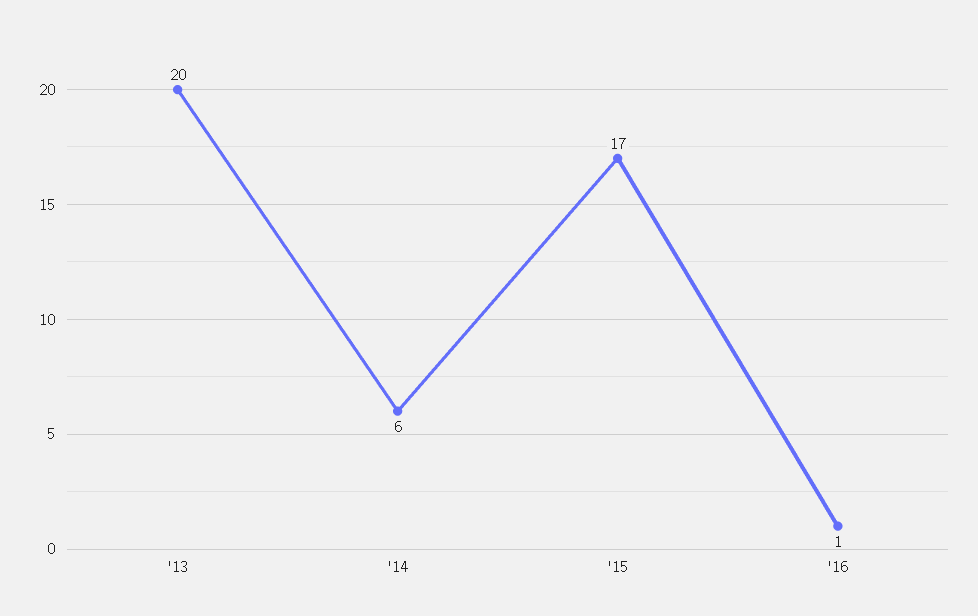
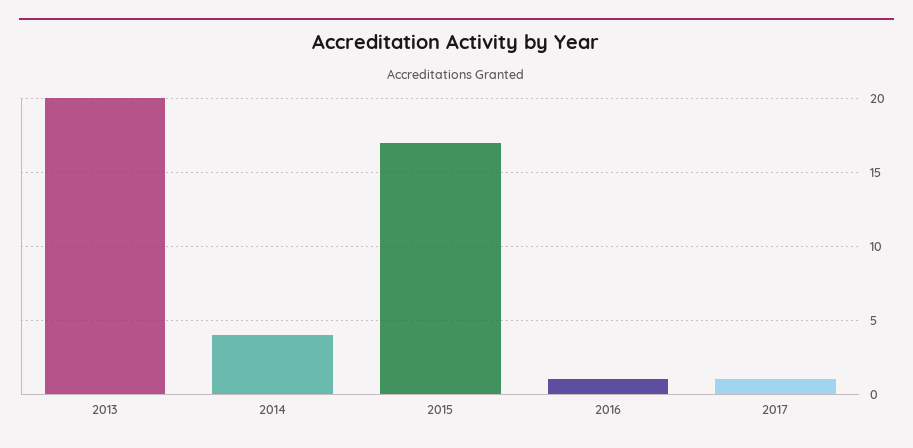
'14: 6 -> 4
2017: none -> 1

